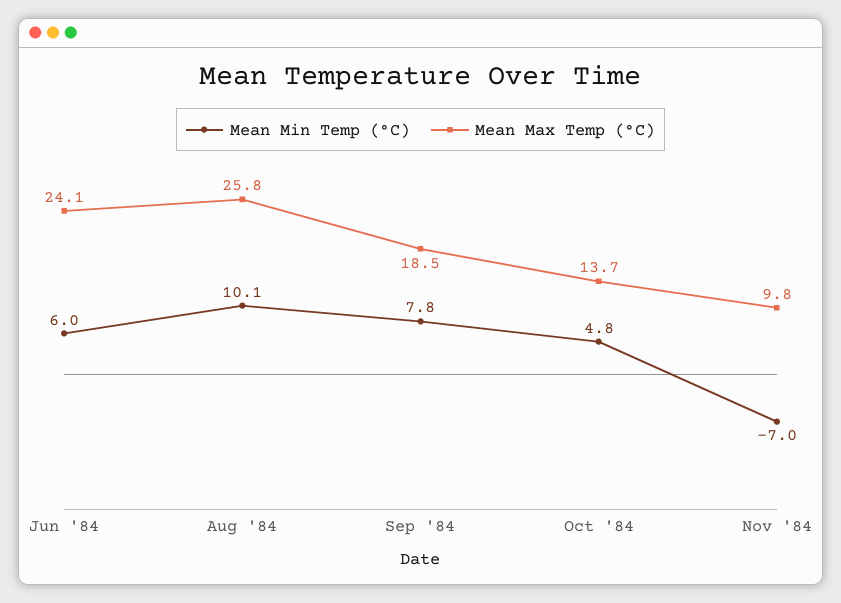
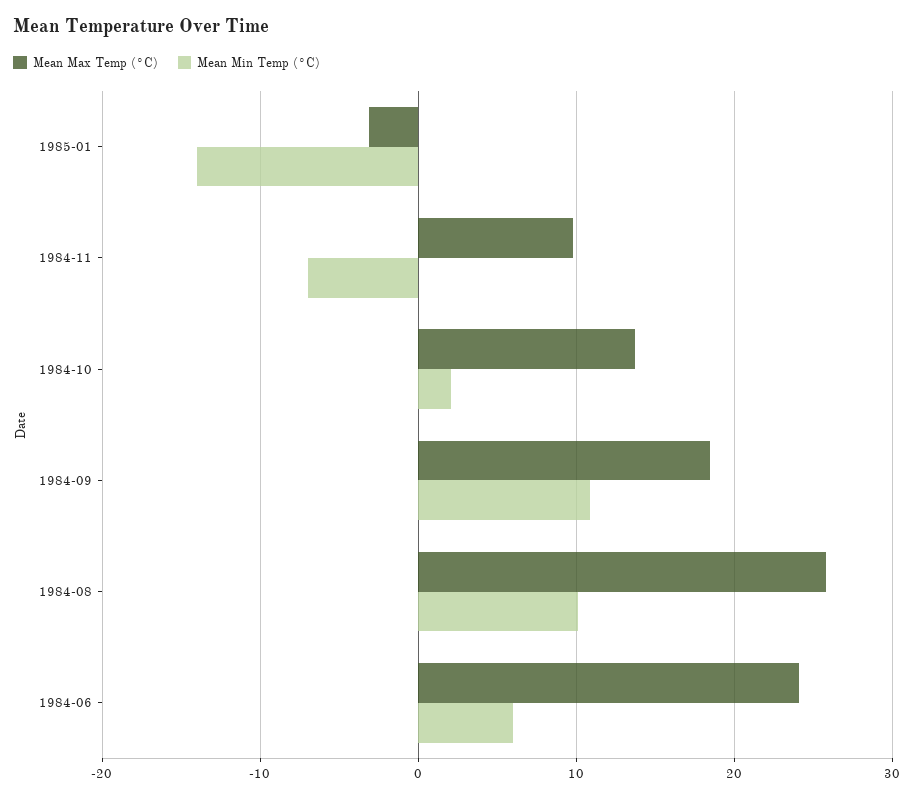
Mean Min Temp (°C), Sep '84: 7.8 -> 11
Mean Min Temp (°C), Oct '84: 4.8 -> 2
Mean Max Temp (°C), 1985-01: none -> -3
Mean Min Temp (°C), 1985-01: none -> -14

